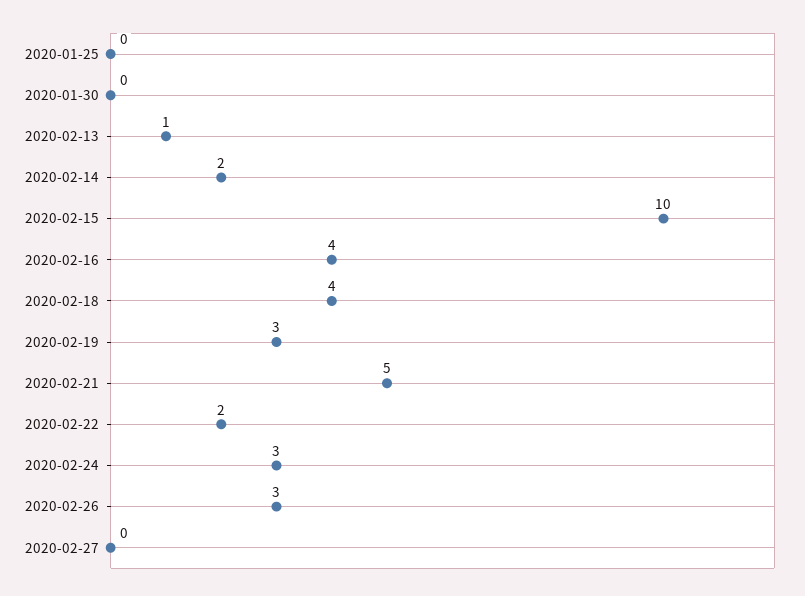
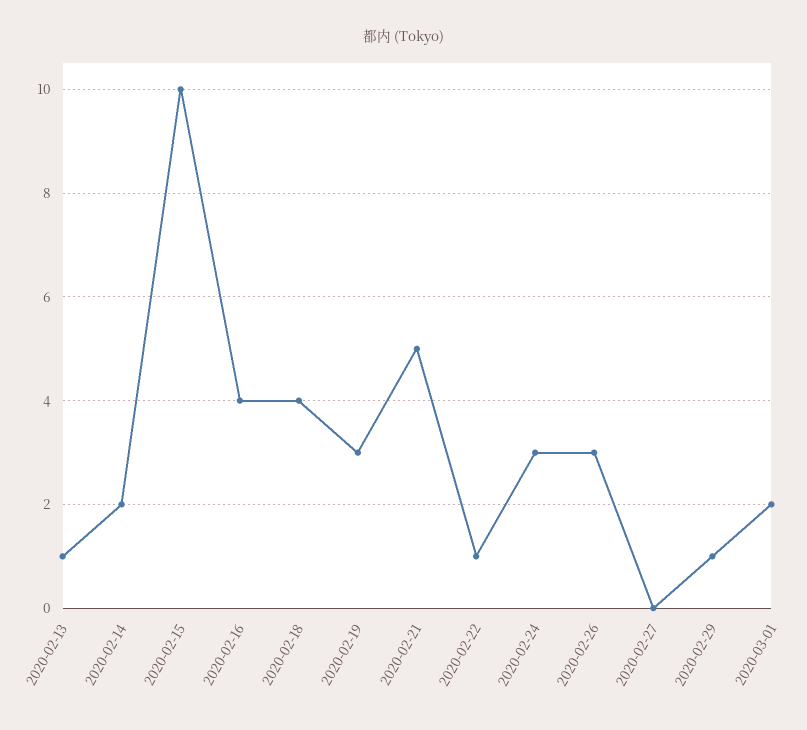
2020-01-25: 0 -> none
2020-01-30: 0 -> none
2020-02-22: 2 -> 1
2020-02-29: none -> 1
2020-03-01: none -> 2

